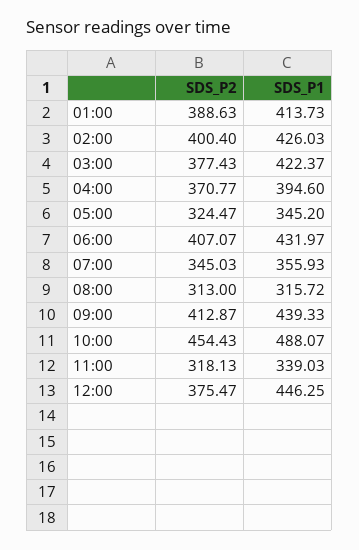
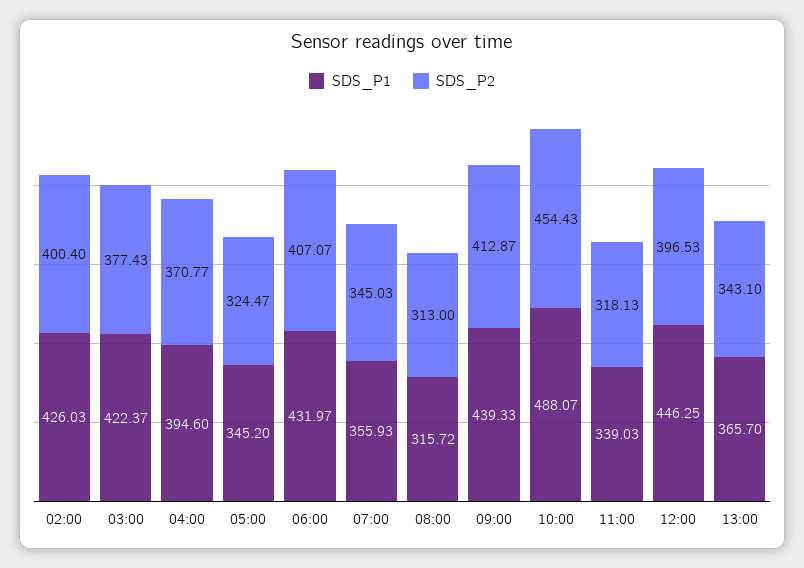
SDS_P2, 01:00: 388.63 -> none
SDS_P1, 01:00: 413.73 -> none
SDS_P2, 12:00: 375.47 -> 396.53
SDS_P1, 13:00: none -> 365.7
SDS_P2, 13:00: none -> 343.1

